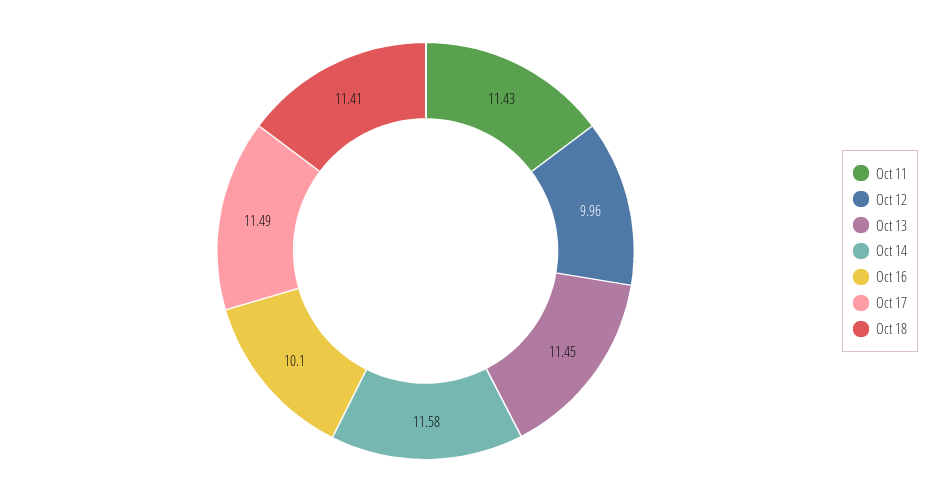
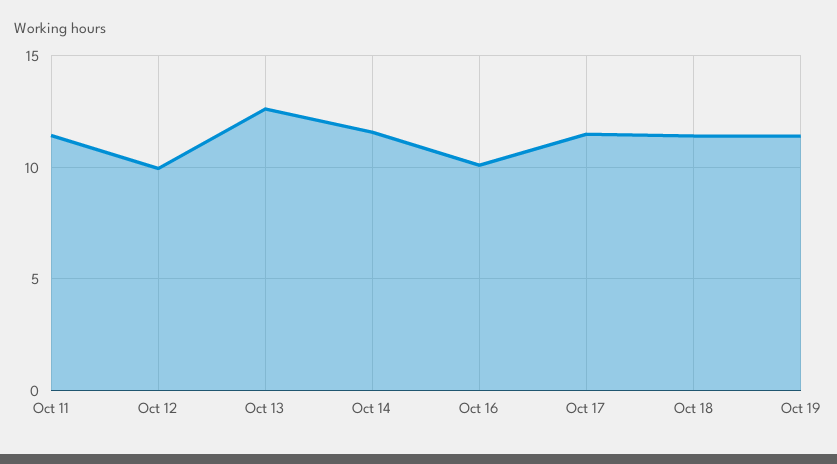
Oct 13: 11.45 -> 12.5
Oct 19: none -> 11.5

